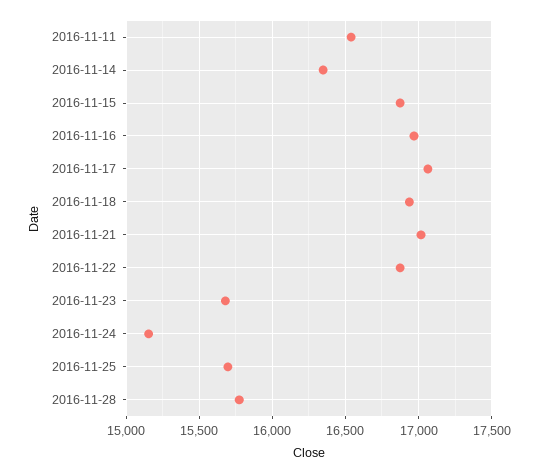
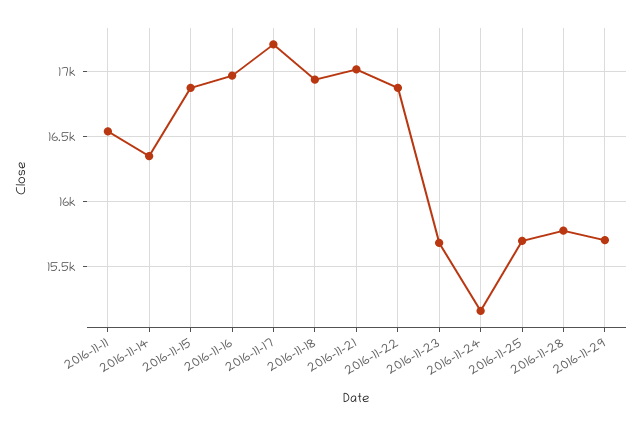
2016-11-17: 17050 -> 17200
2016-11-29: none -> 15700

